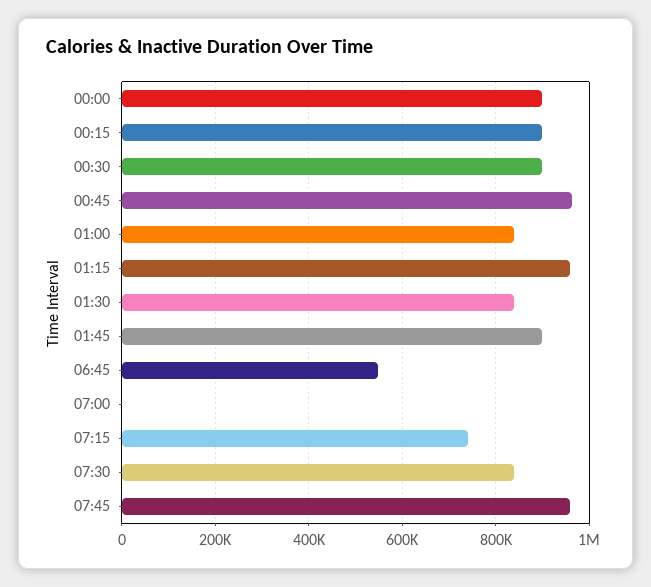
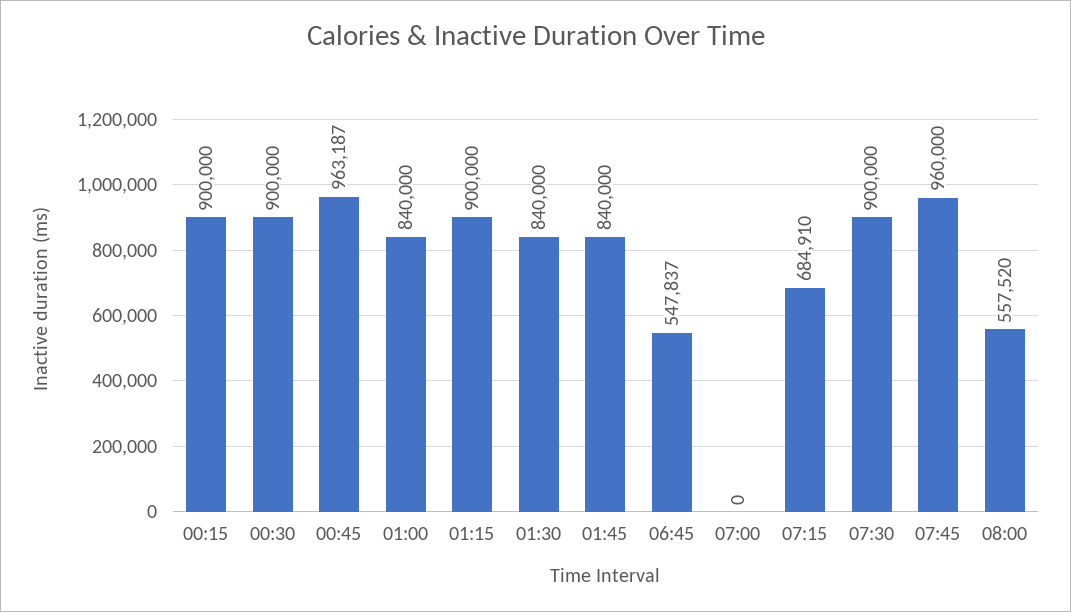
00:00: 900000 -> none
01:15: 960000 -> 900000
01:45: 900000 -> 840000
07:15: 740000 -> 684910
07:30: 840000 -> 900000
08:00: none -> 557520

